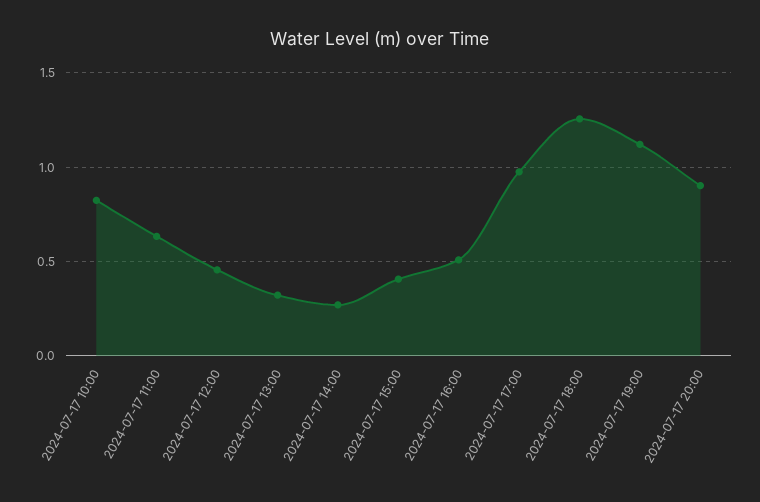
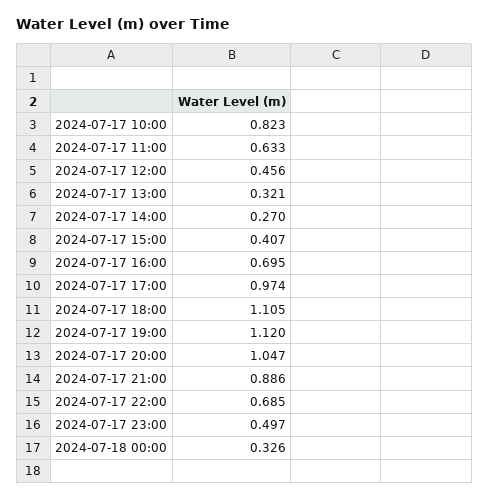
2024-07-17 16:00: 0.5 -> 0.695
2024-07-17 18:00: 1.25 -> 1.105
2024-07-17 20:00: 0.9 -> 1.047
2024-07-17 21:00: none -> 0.886
2024-07-17 22:00: none -> 0.685
2024-07-17 23:00: none -> 0.497
2024-07-18 00:00: none -> 0.326

